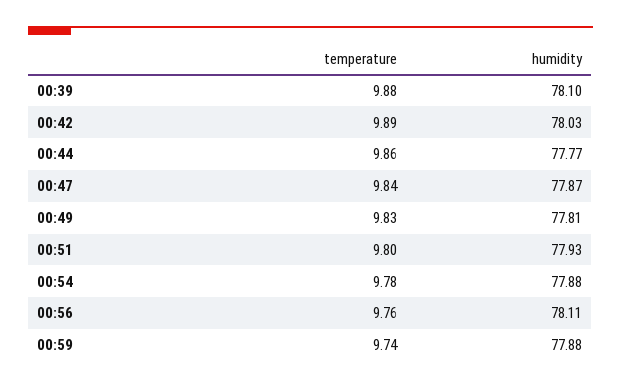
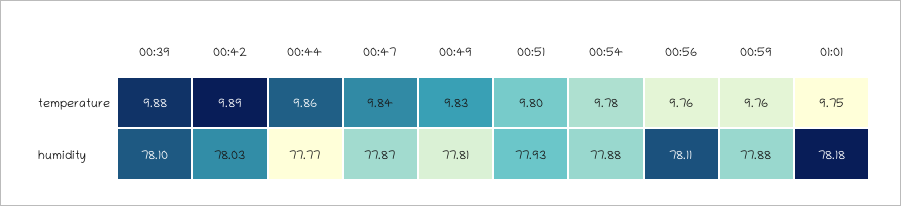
temperature, 00:59: 9.74 -> 9.76
temperature, 01:01: none -> 9.75
humidity, 01:01: none -> 78.18

